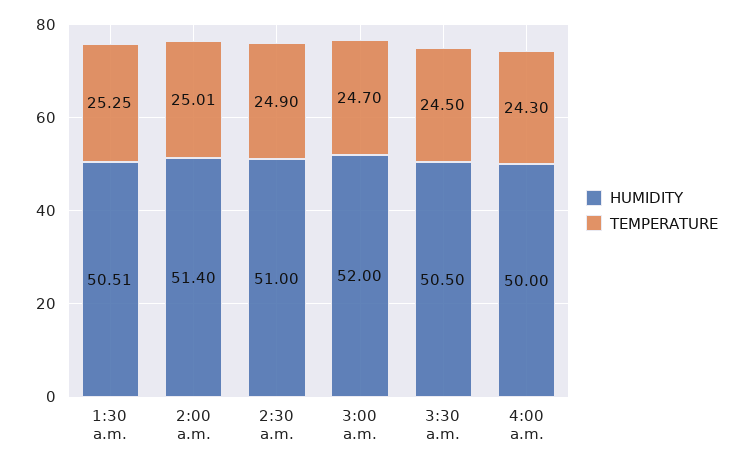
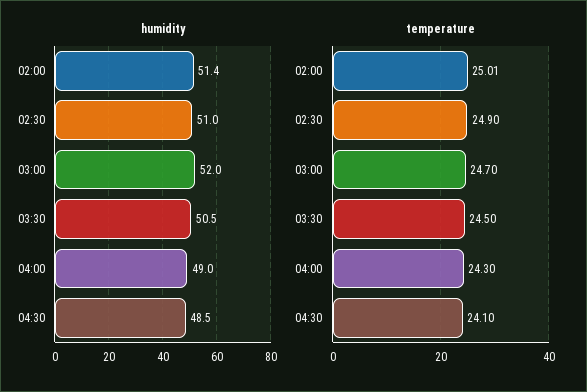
HUMIDITY, 1:30 a.m.: 50.51 -> none
TEMPERATURE, 1:30 a.m.: 25.25 -> none
HUMIDITY, 4:00 a.m.: 50 -> 49
HUMIDITY, 04:30: none -> 48.5
TEMPERATURE, 04:30: none -> 24.1

